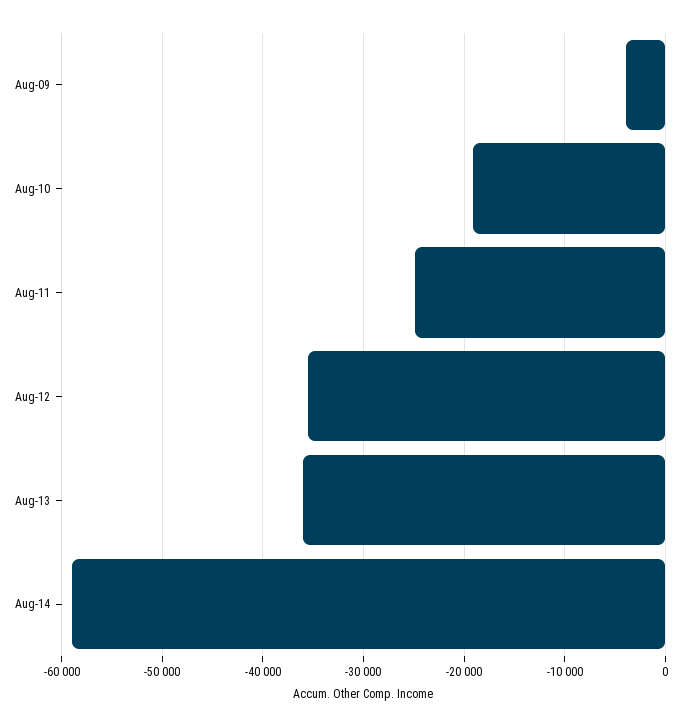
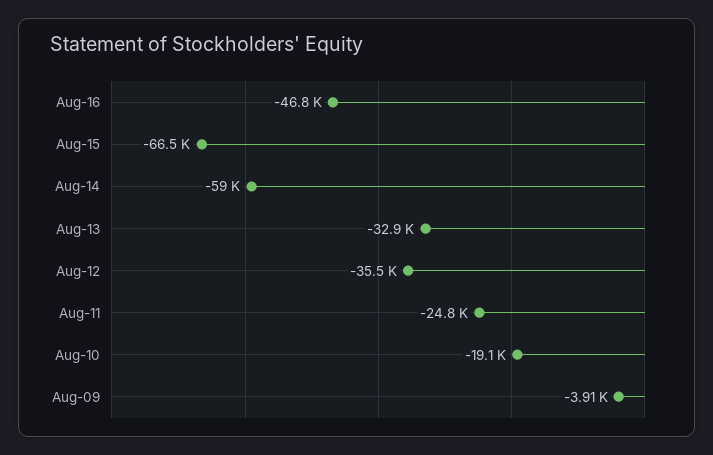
Aug-13: -36000 -> -32900
Aug-16: none -> -46800
Aug-15: none -> -66500

